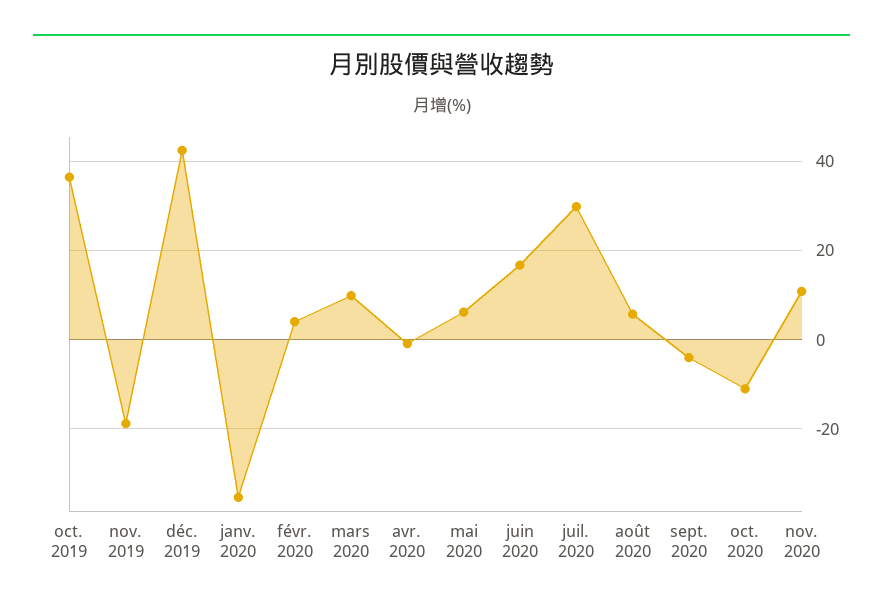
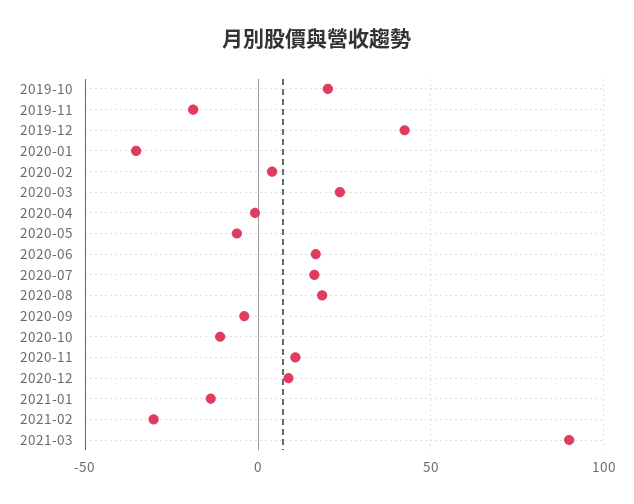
oct. 2019: 36 -> 20
mars 2020: 10 -> 25
mai 2020: 6 -> -5
juil. 2020: 30 -> 15
août 2020: 6 -> 20
2020-12: none -> 10
2021-01: none -> -15
2021-02: none -> -30
2021-03: none -> 90

